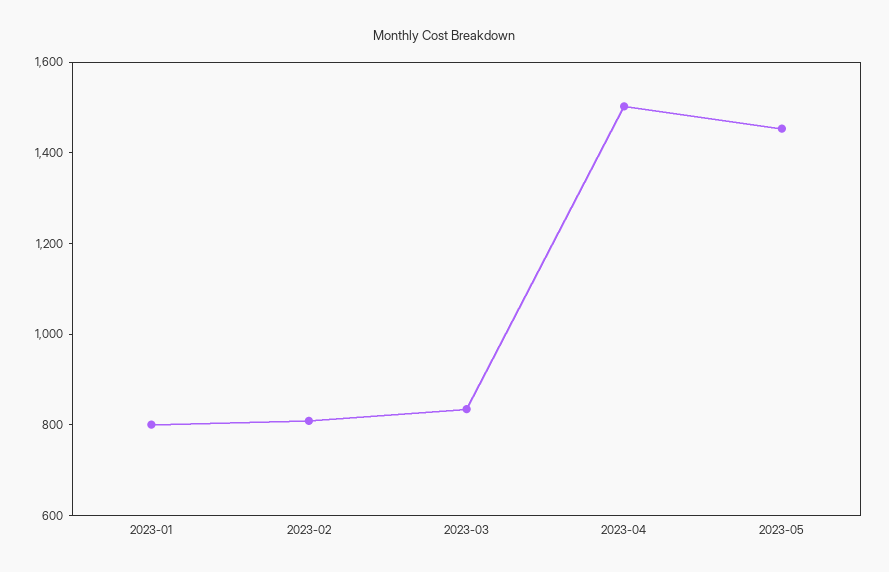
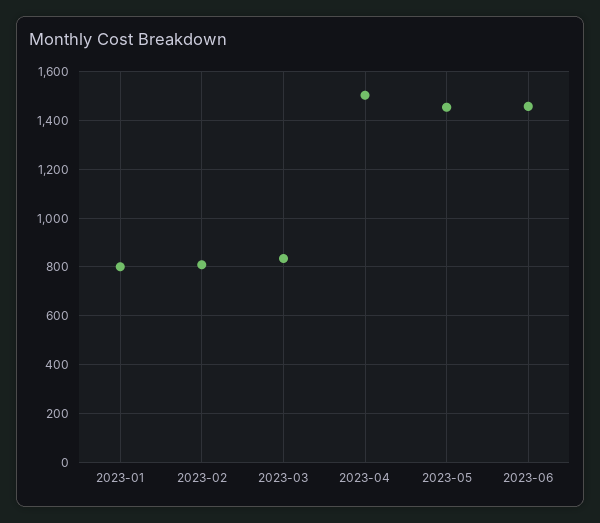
2023-06: none -> 1450

